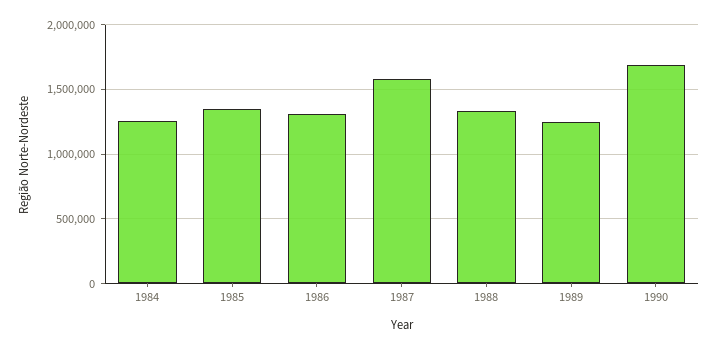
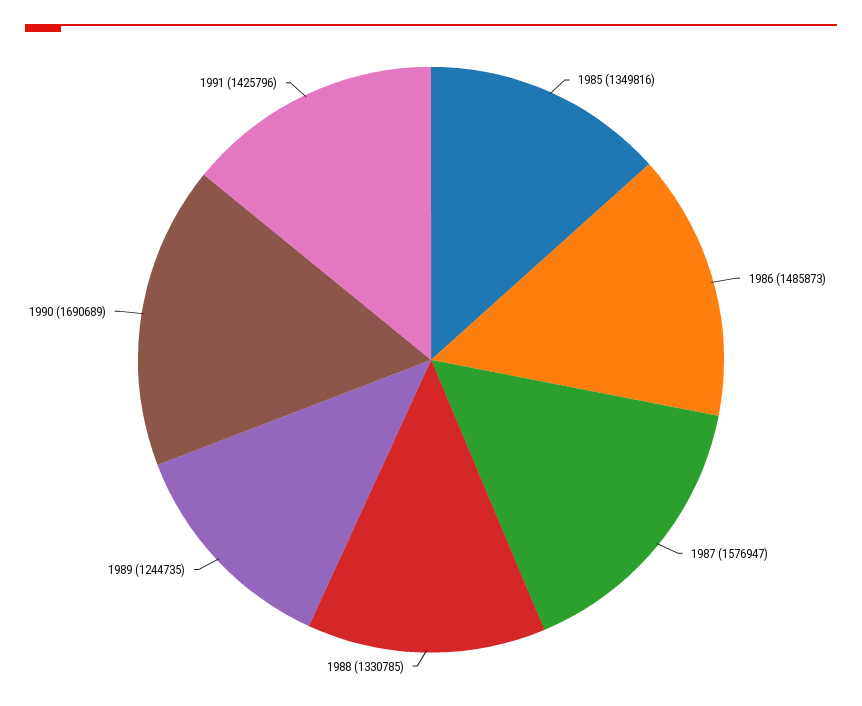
1984: 1250000 -> none
1986: 1300000 -> 1485873
1991: none -> 1425796

